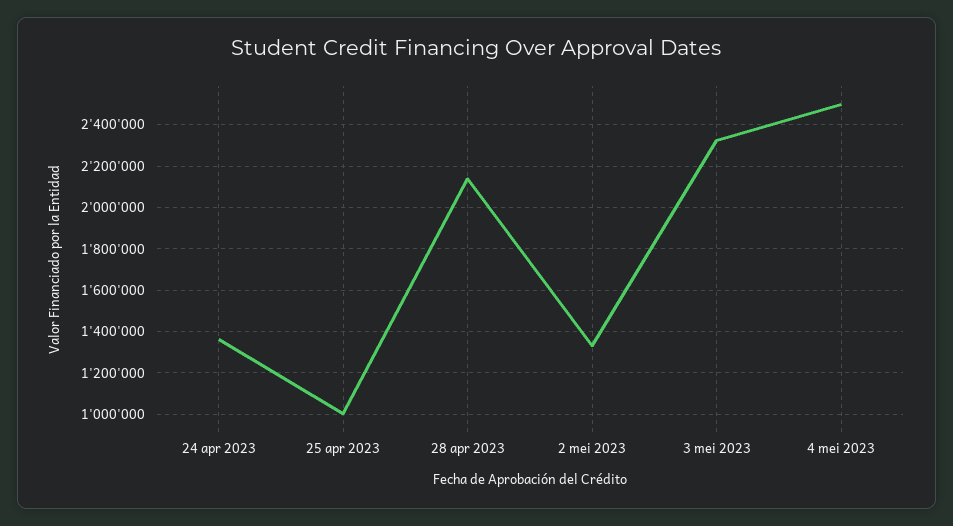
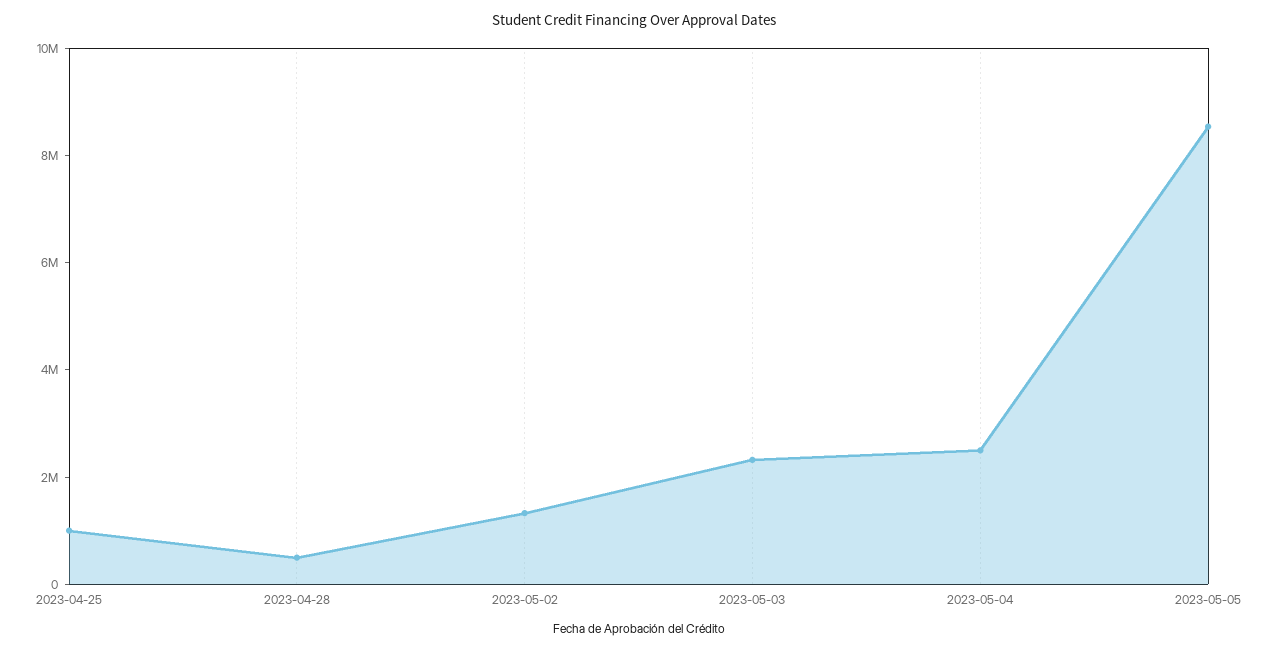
24 apr 2023: 1350000 -> none
28 apr 2023: 2150000 -> 500000
2023-05-05: none -> 8500000

